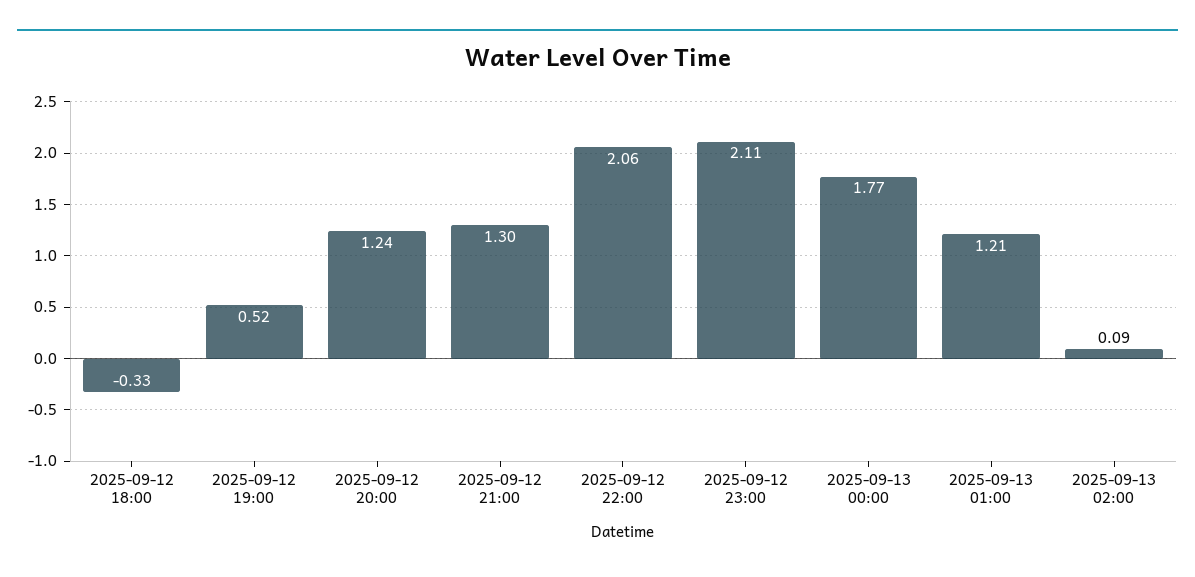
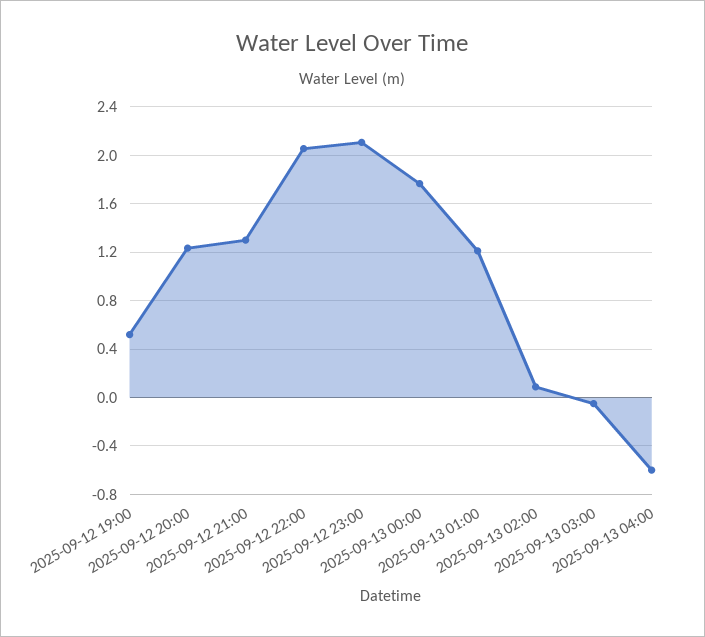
2025-09-12 18:00: -0.33 -> none
2025-09-13 03:00: none -> -0.05
2025-09-13 04:00: none -> -0.6

